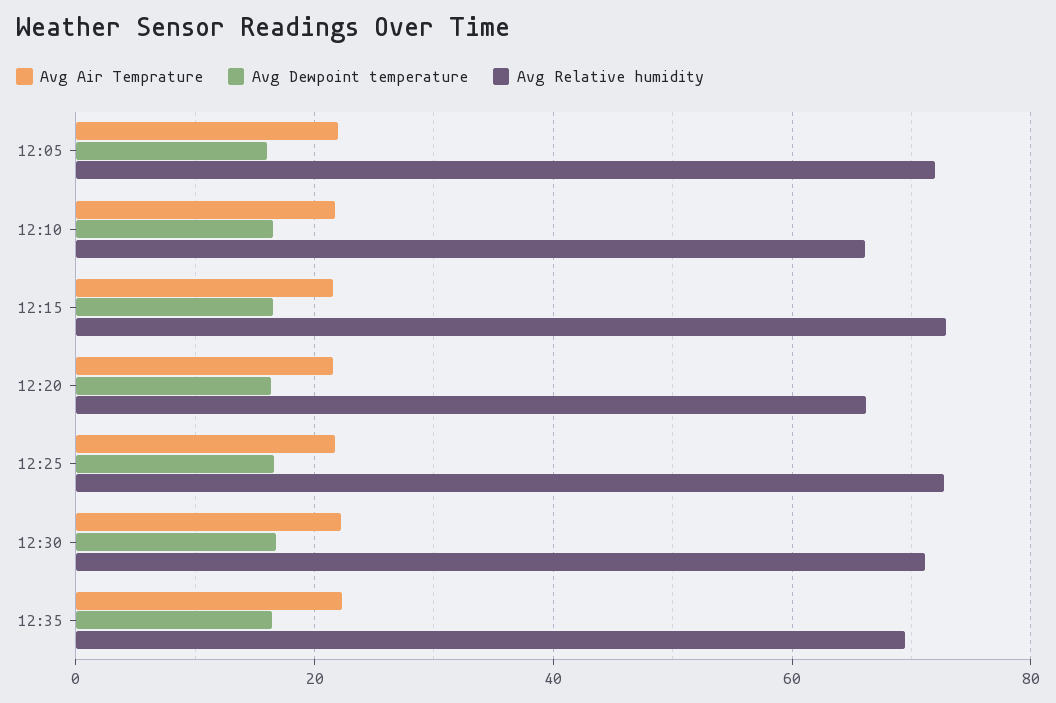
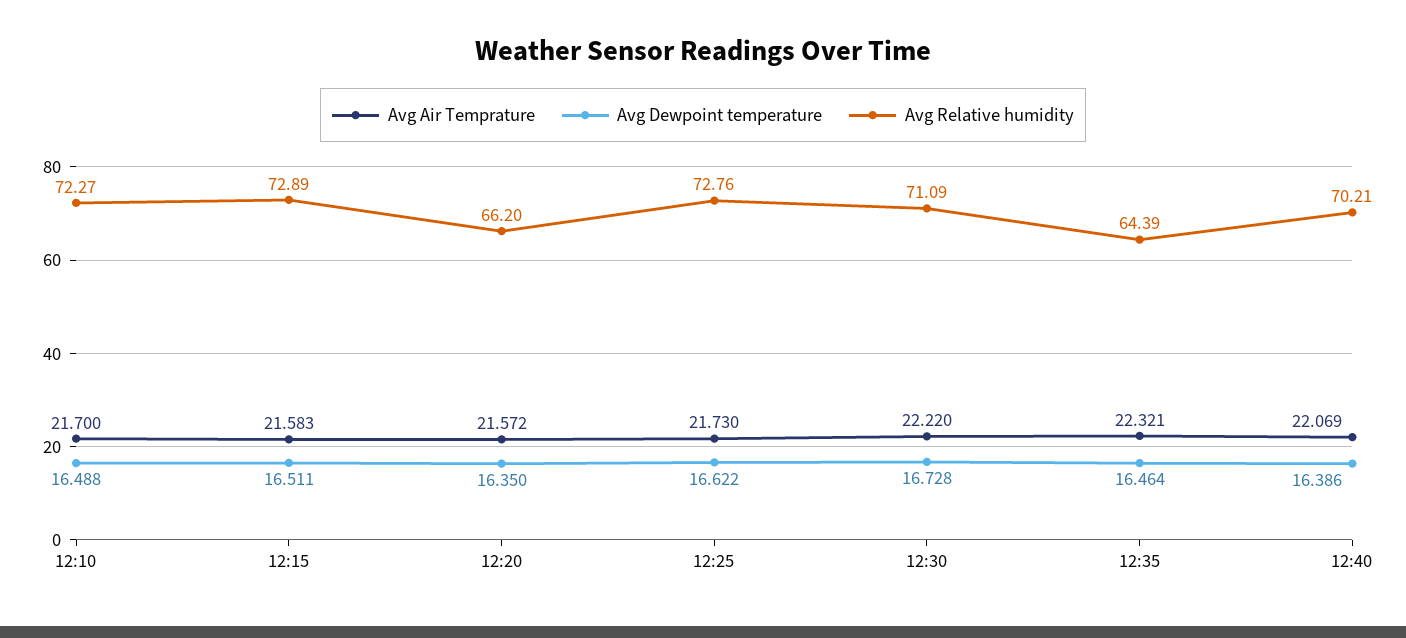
Avg Air Temprature, 12:05: 22 -> none
Avg Dewpoint temperature, 12:05: 16 -> none
Avg Relative humidity, 12:05: 72 -> none
Avg Relative humidity, 12:10: 66 -> 72.27
Avg Relative humidity, 12:35: 70 -> 64.39
Avg Air Temprature, 12:40: none -> 22.069
Avg Dewpoint temperature, 12:40: none -> 16.386
Avg Relative humidity, 12:40: none -> 70.21

